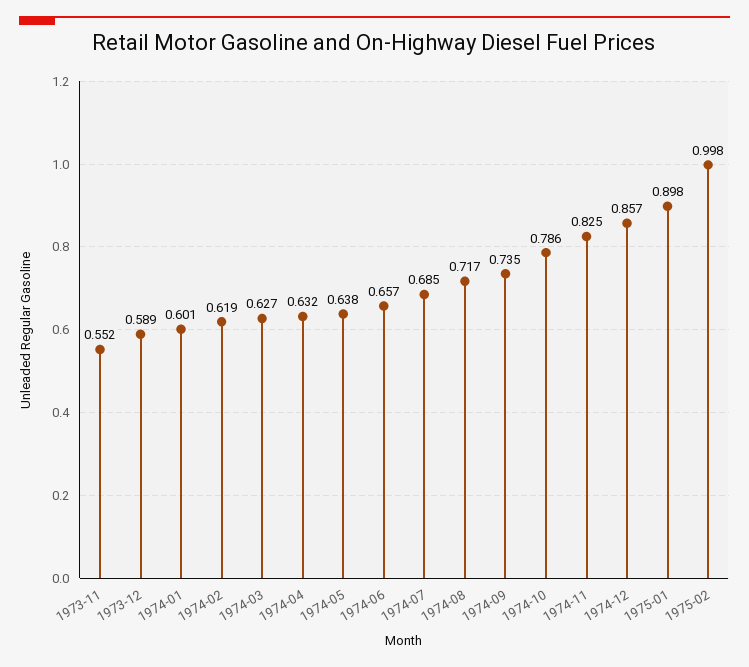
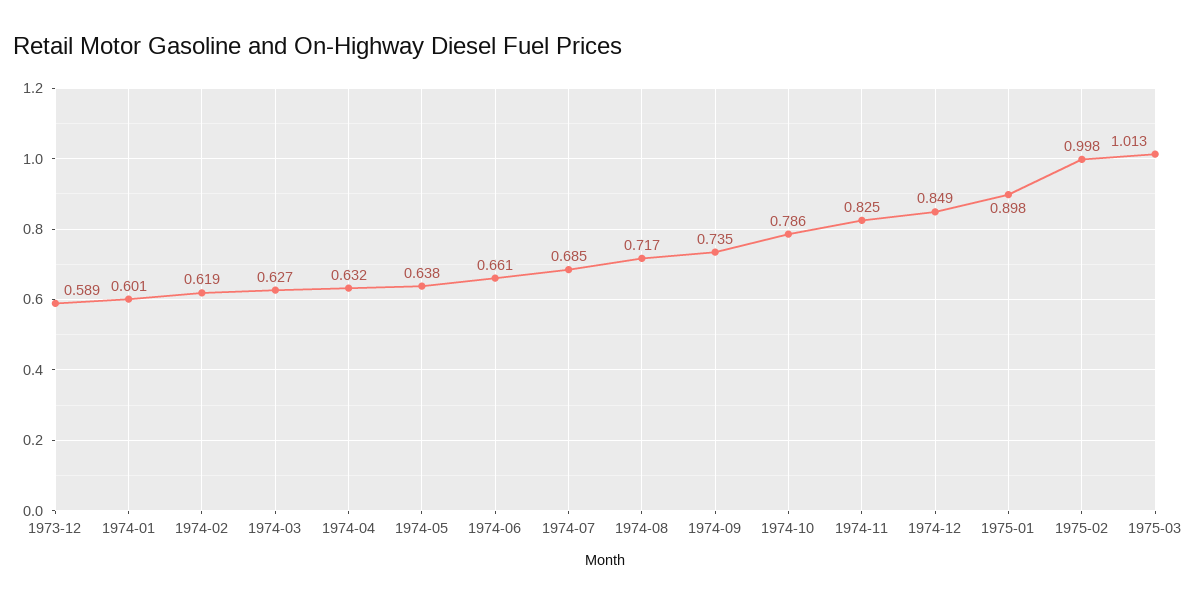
1973-11: 0.552 -> none
1974-06: 0.657 -> 0.661
1974-12: 0.857 -> 0.849
1975-03: none -> 1.013

